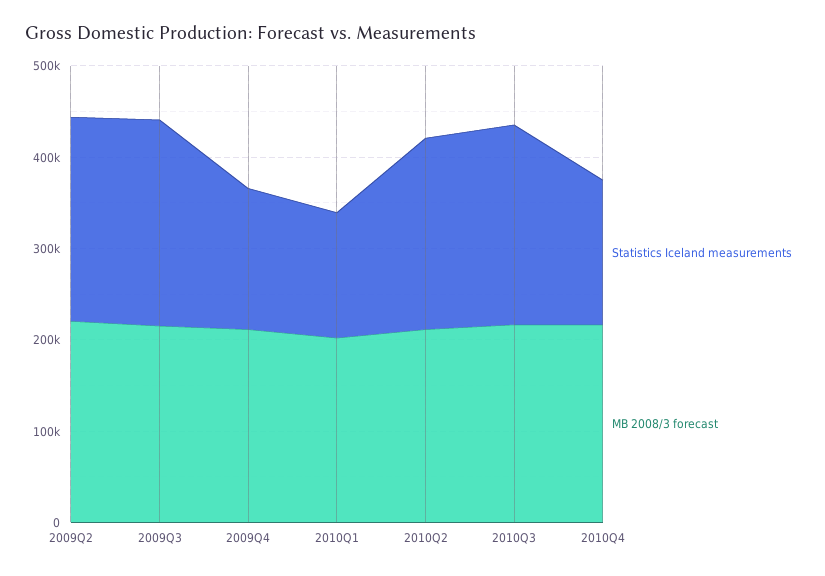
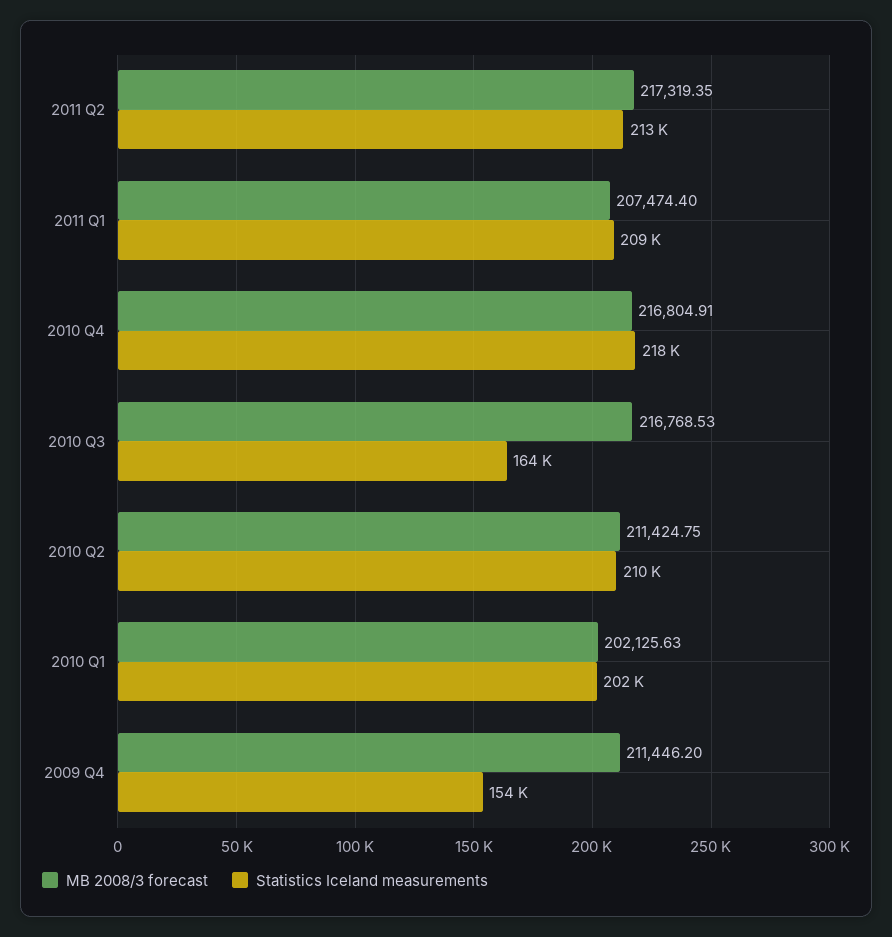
Statistics Iceland measurements, 2009Q2: 220000 -> none
MB 2008/3 forecast, 2009Q2: 220000 -> none
Statistics Iceland measurements, 2009Q3: 220000 -> none
MB 2008/3 forecast, 2009Q3: 220000 -> none
Statistics Iceland measurements, 2010Q1: 140000 -> 202000
Statistics Iceland measurements, 2010Q3: 220000 -> 164000
Statistics Iceland measurements, 2010Q4: 160000 -> 218000
MB 2008/3 forecast, 2011 Q2: none -> 217319.35
Statistics Iceland measurements, 2011 Q2: none -> 213000
MB 2008/3 forecast, 2011 Q1: none -> 207474.4
Statistics Iceland measurements, 2011 Q1: none -> 209000

